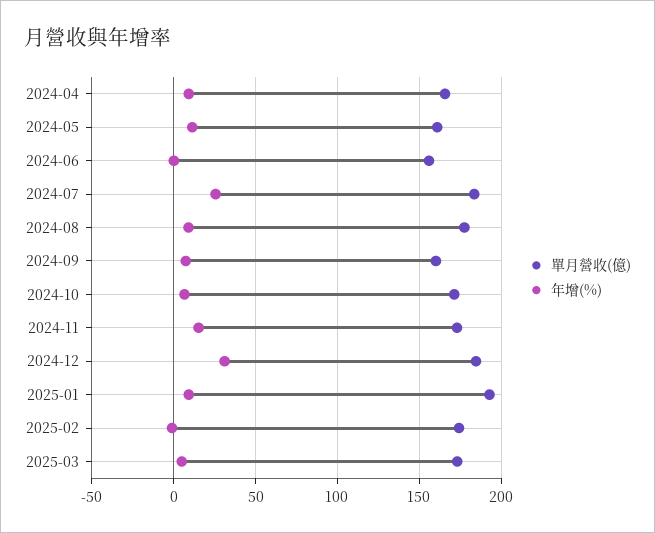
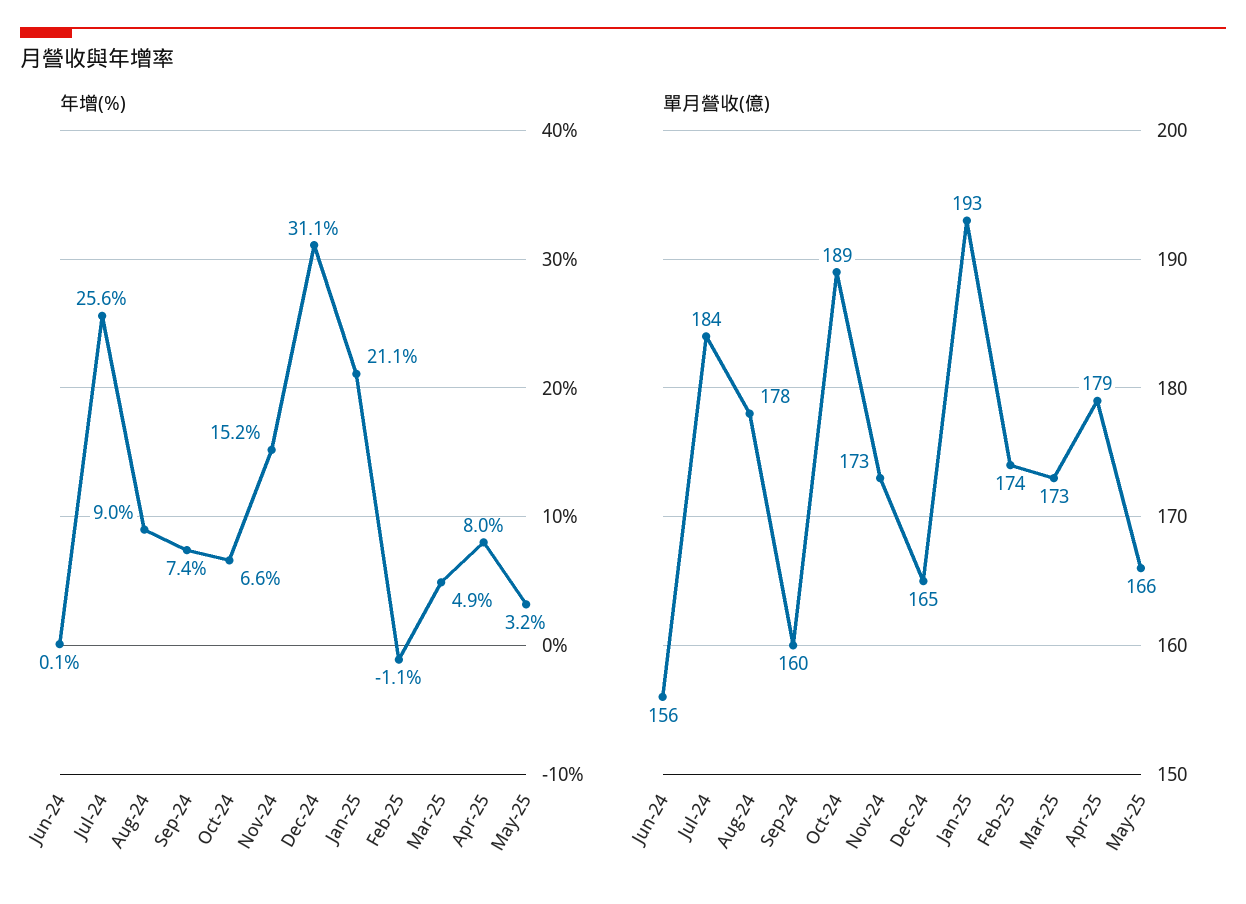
單月營收(億), 2024-04: 165 -> none
年增(%), 2024-04: 10 -> none
單月營收(億), 2024-05: 160 -> none
年增(%), 2024-05: 10 -> none
單月營收(億), 2024-10: 170 -> 189
單月營收(億), 2024-12: 185 -> 165
年增(%), 2025-01: 10 -> 21.1
年增(%), Apr-25: none -> 8
年增(%), May-25: none -> 3.2
單月營收(億), Apr-25: none -> 179
單月營收(億), May-25: none -> 166

